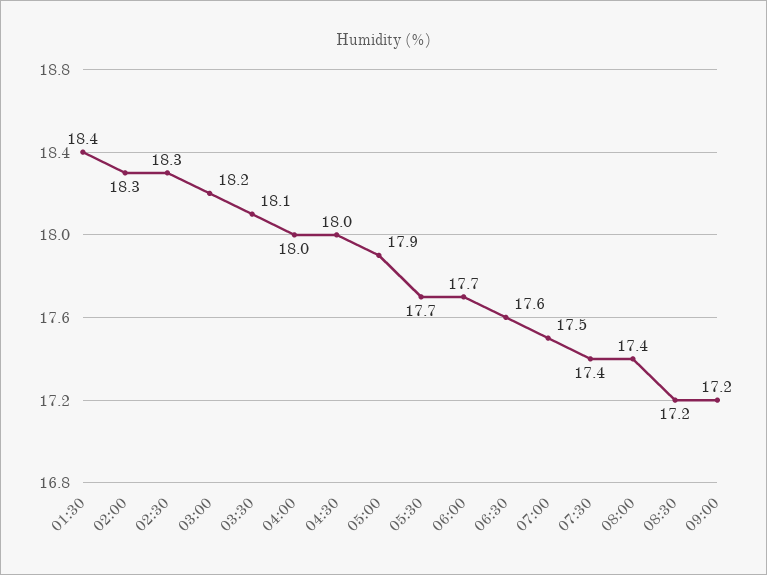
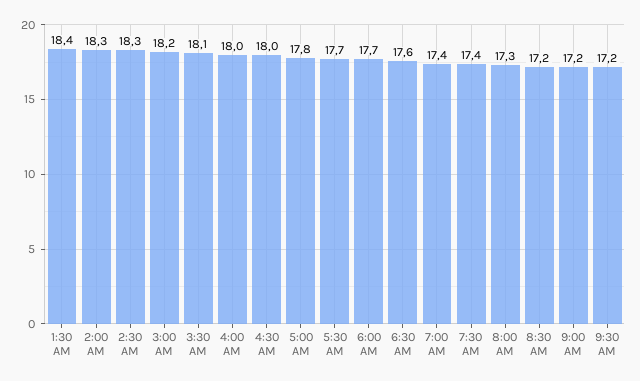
05:00: 17.9 -> 17.8
07:00: 17.5 -> 17.4
08:00: 17.4 -> 17.3
9:30 AM: none -> 17.2

